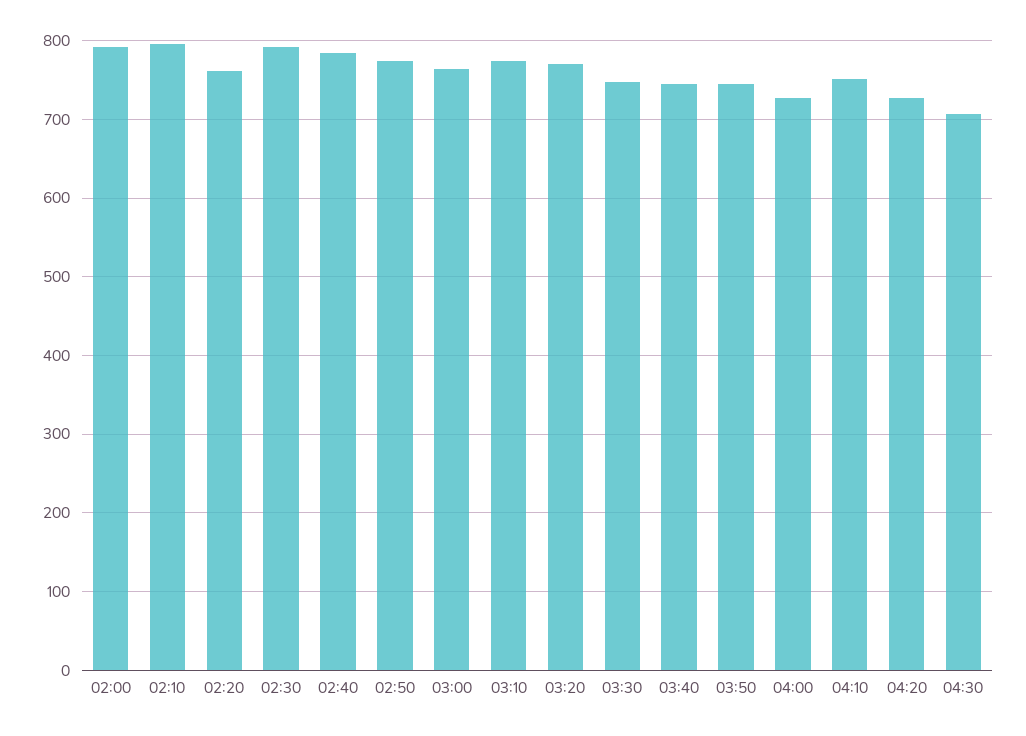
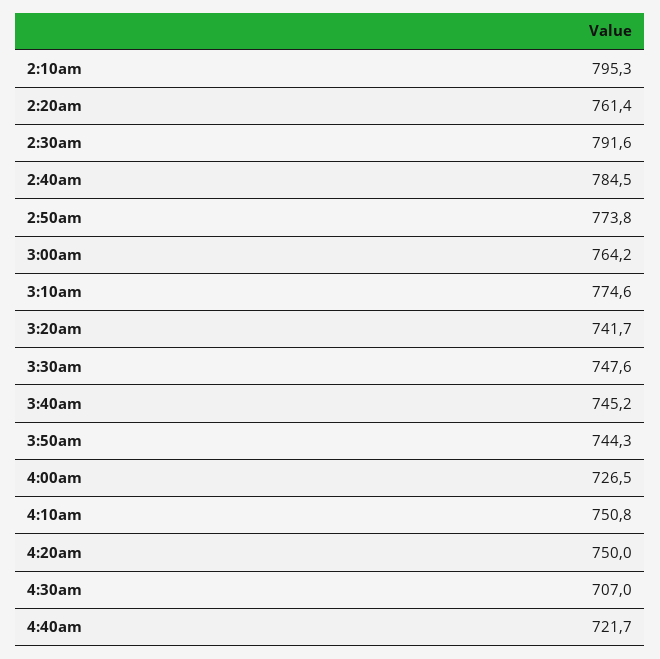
02:00: 790 -> none
03:20: 770 -> 741.7
04:20: 730 -> 750
4:40am: none -> 721.7

